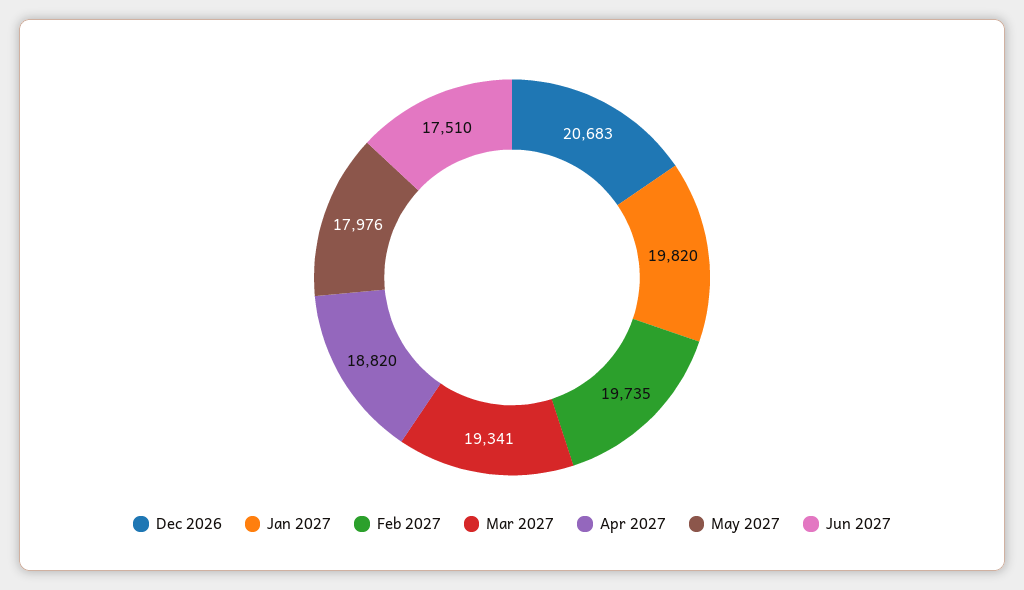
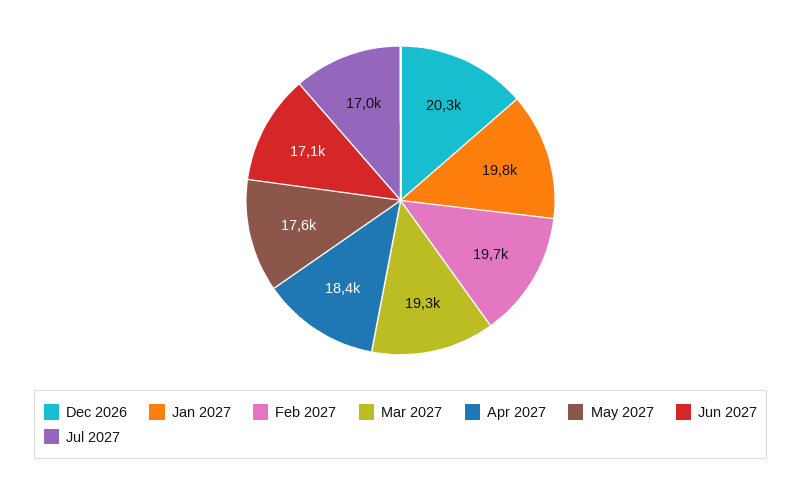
Dec 2026: 20683 -> 20300
Apr 2027: 18820 -> 18400
May 2027: 17976 -> 17600
Jun 2027: 17510 -> 17100
Jul 2027: none -> 17000

